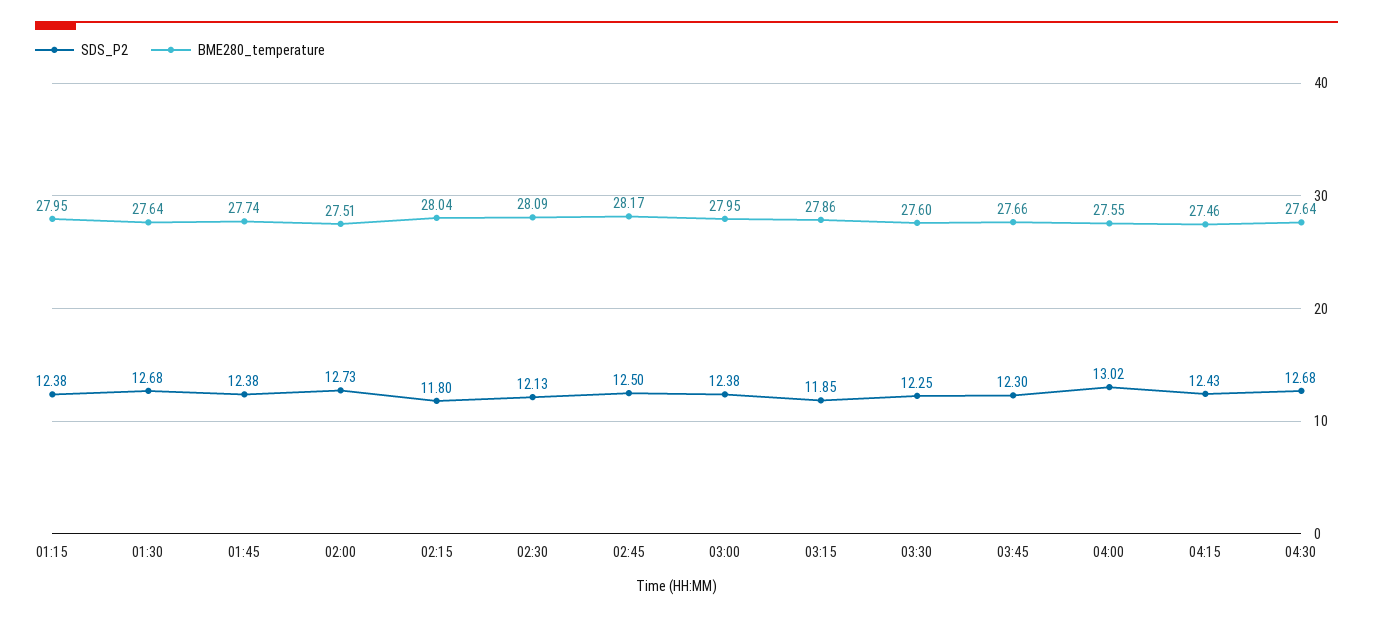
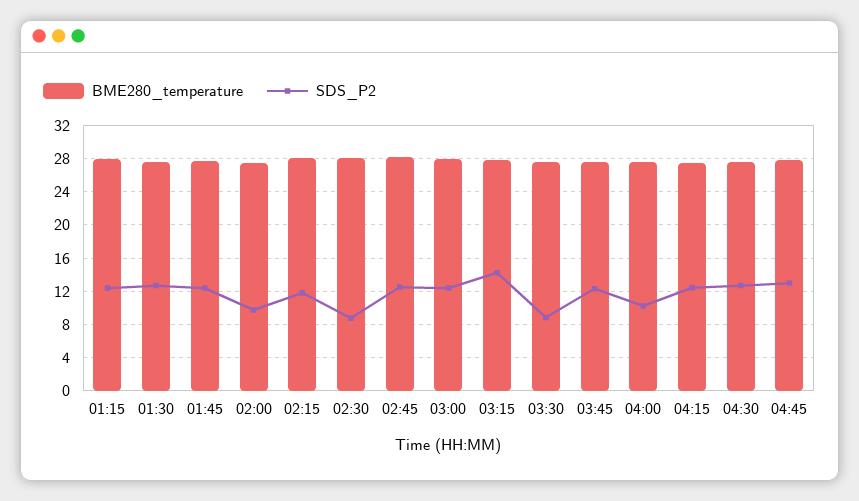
SDS_P2, 02:00: 12.73 -> 10
SDS_P2, 02:30: 12.13 -> 9
SDS_P2, 03:15: 11.85 -> 14
SDS_P2, 03:30: 12.25 -> 9
SDS_P2, 04:00: 13.02 -> 10
BME280_temperature, 04:45: none -> 28
SDS_P2, 04:45: none -> 13

